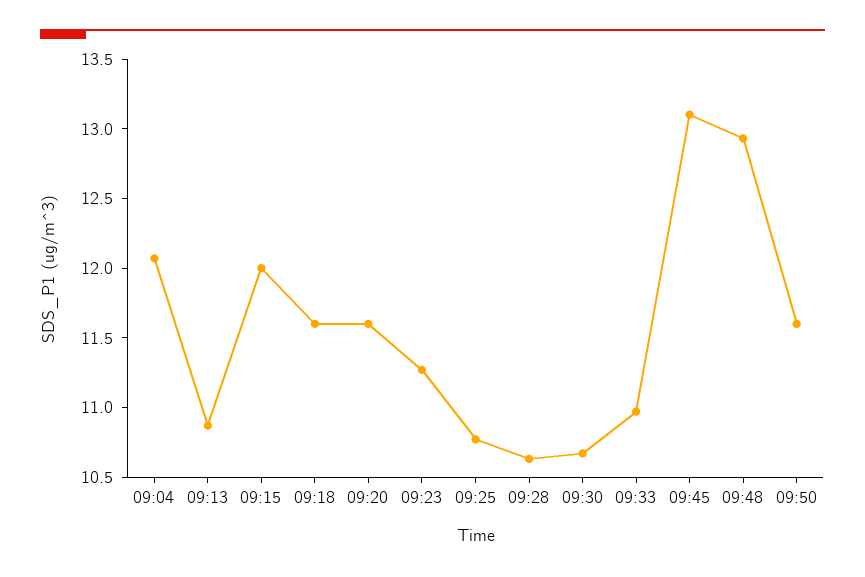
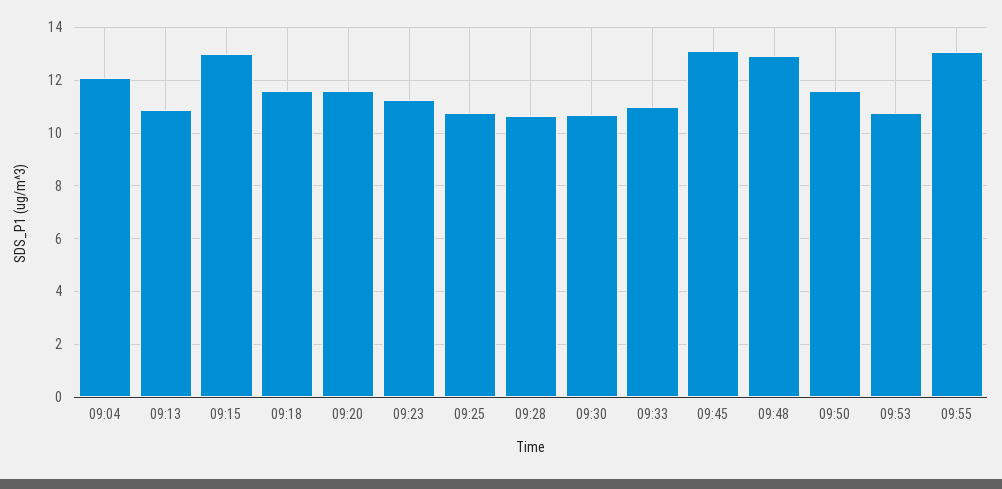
09:15: 12 -> 13
09:53: none -> 10.75
09:55: none -> 13

